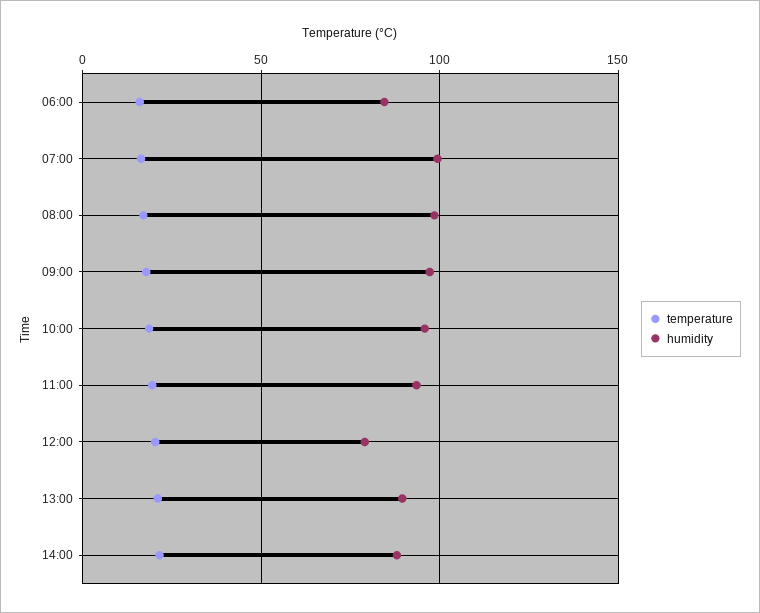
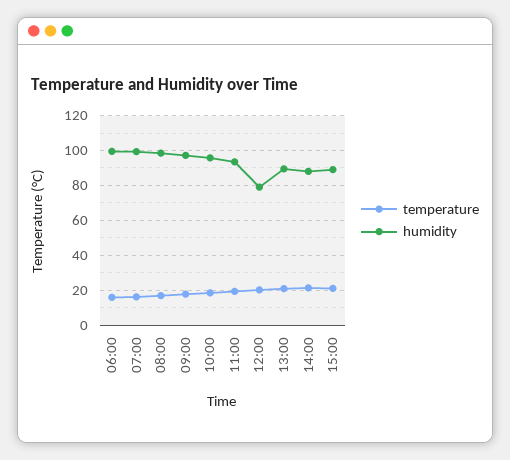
humidity, 06:00: 85 -> 100
temperature, 15:00: none -> 20
humidity, 15:00: none -> 90

